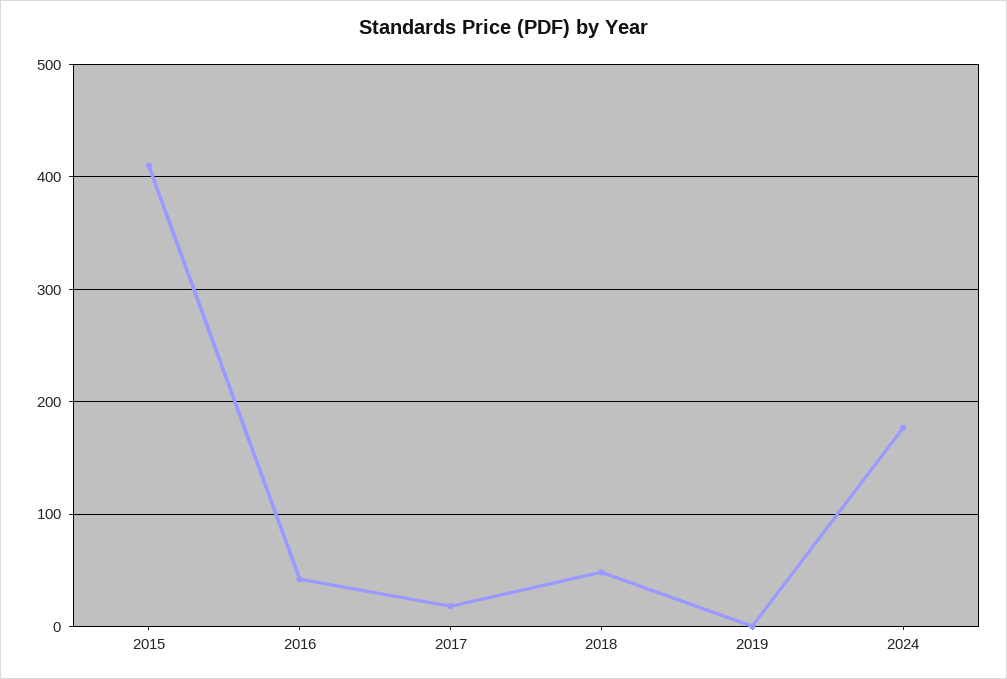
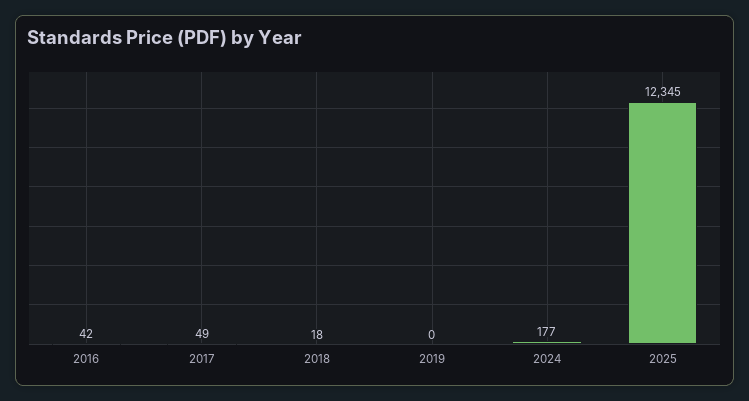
2015: 410 -> none
2017: 20 -> 49
2018: 50 -> 18
2025: none -> 12345

